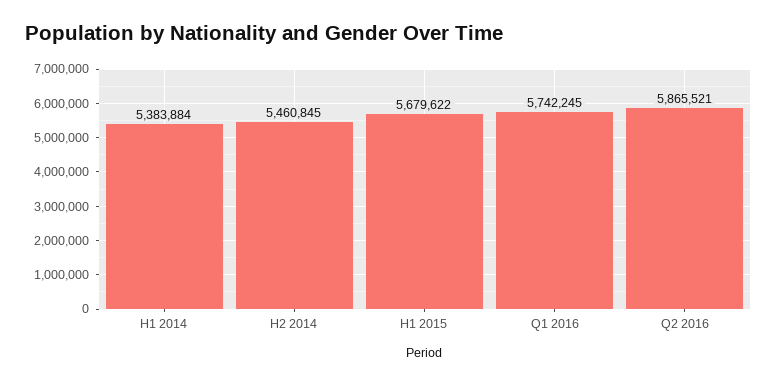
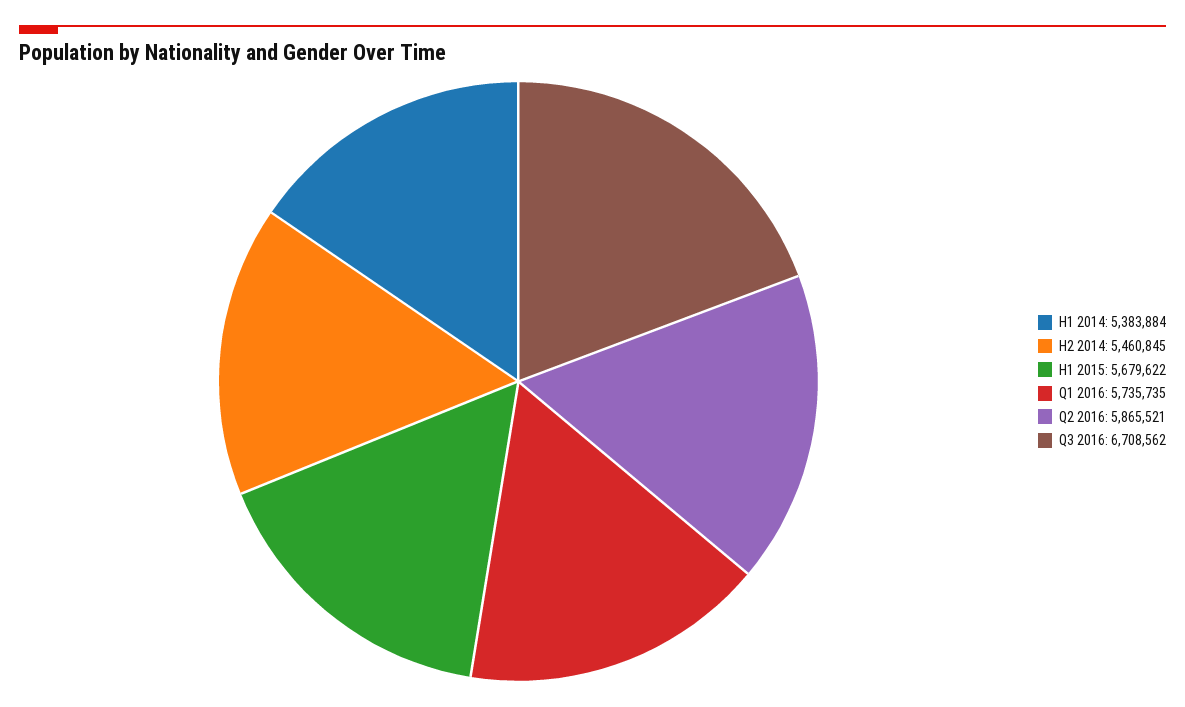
Q1 2016: 5742245 -> 5735735
Q3 2016: none -> 6708562

